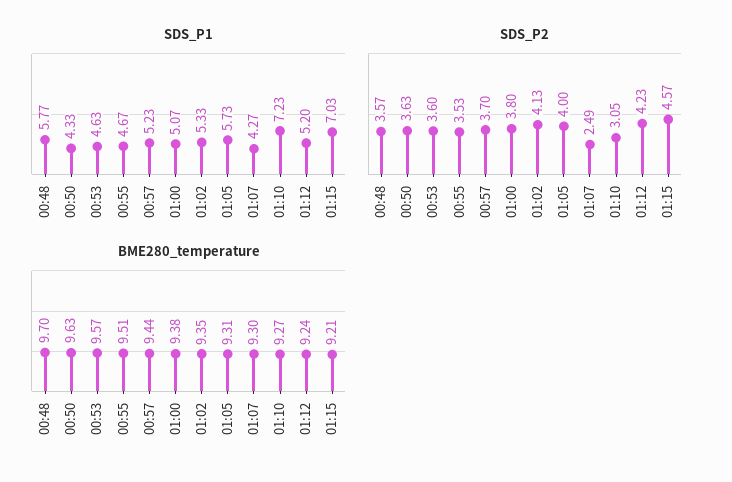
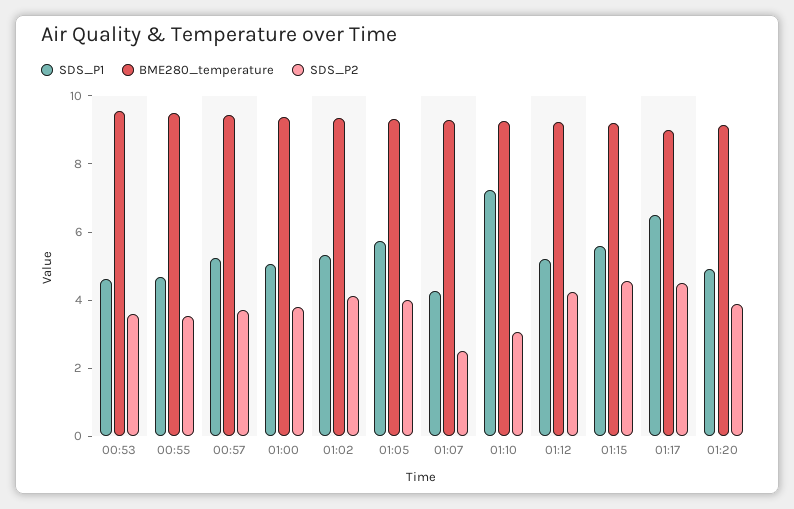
SDS_P1, 00:48: 5.77 -> none
SDS_P1, 00:50: 4.33 -> none
SDS_P1, 01:15: 7.03 -> 5.5
SDS_P2, 00:48: 3.57 -> none
SDS_P2, 00:50: 3.63 -> none
BME280_temperature, 00:48: 9.7 -> none
BME280_temperature, 00:50: 9.63 -> none
SDS_P1, 01:17: none -> 6.5
BME280_temperature, 01:17: none -> 9
SDS_P2, 01:17: none -> 4.5
SDS_P1, 01:20: none -> 5
BME280_temperature, 01:20: none -> 9
SDS_P2, 01:20: none -> 4

